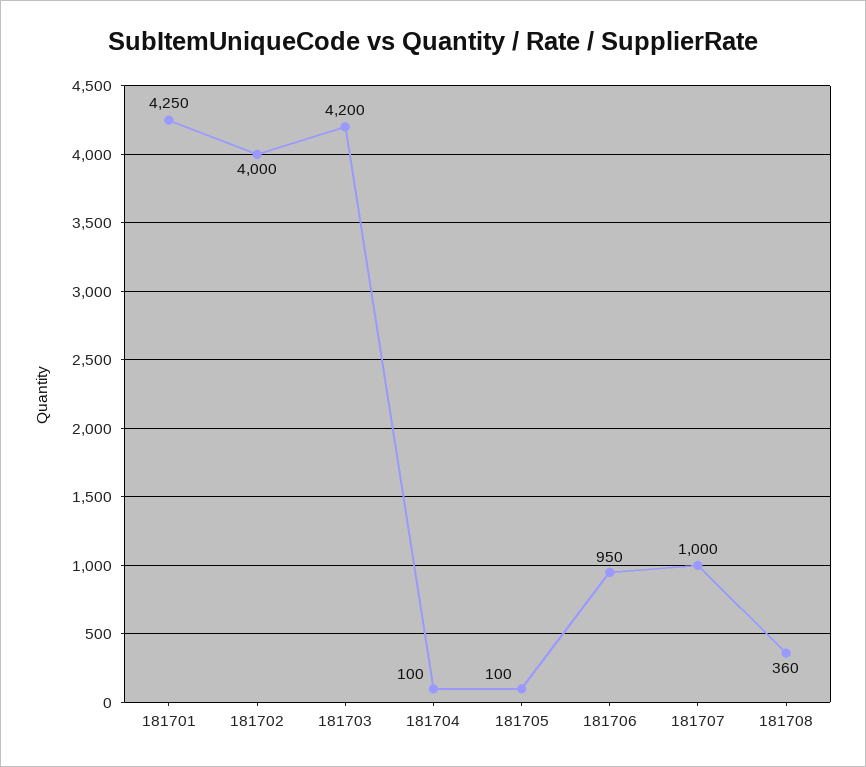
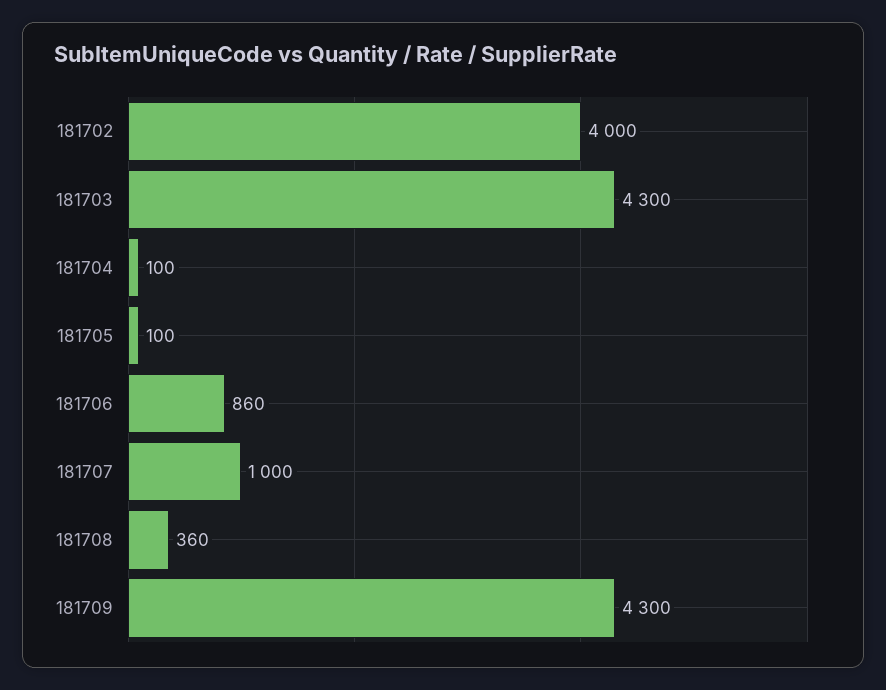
181701: 4250 -> none
181703: 4200 -> 4300
181706: 950 -> 860
181709: none -> 4300

